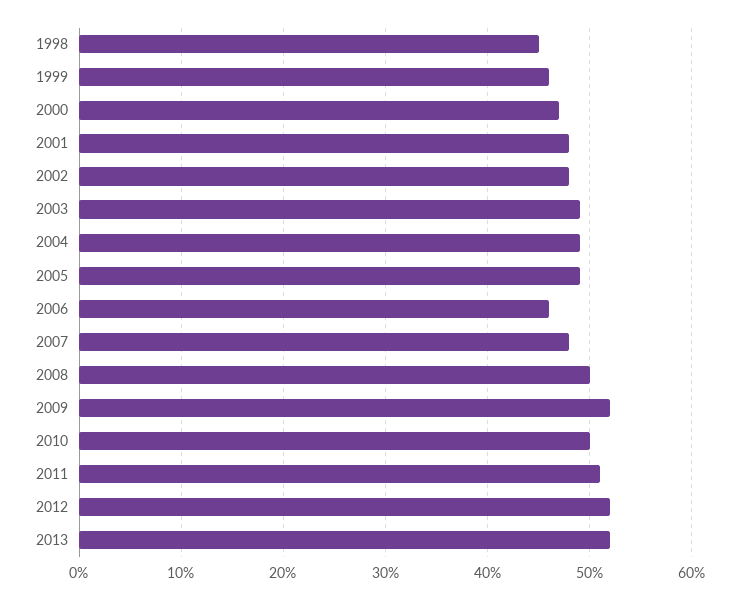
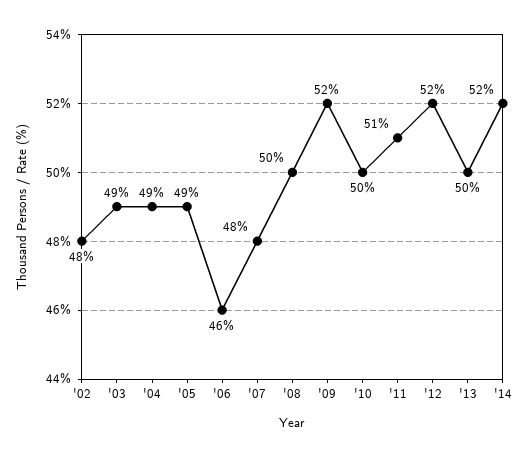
1998: 45 -> none
1999: 46 -> none
2000: 47 -> none
2001: 48 -> none
2013: 52 -> 50
'14: none -> 52

